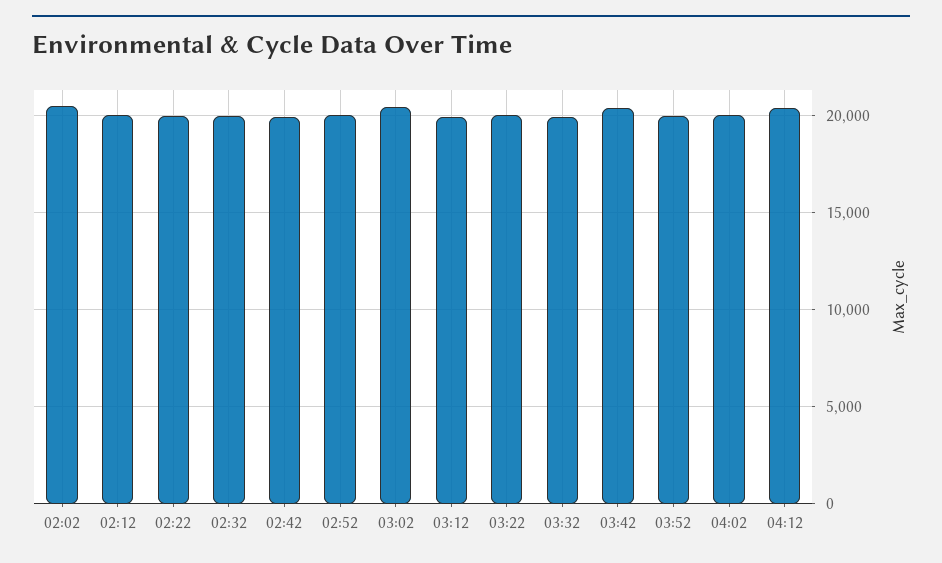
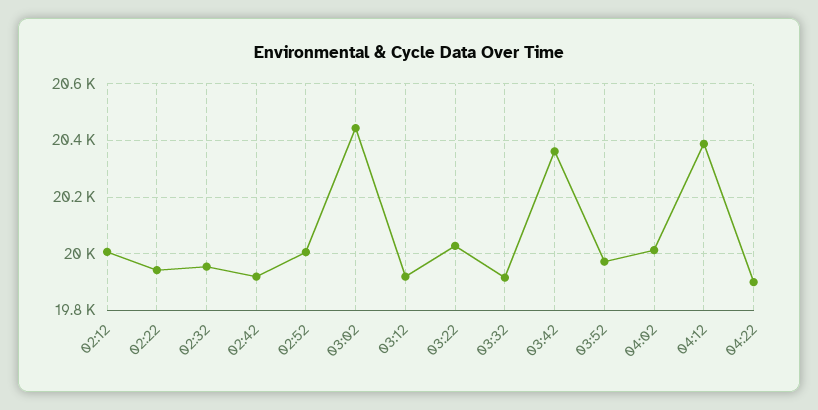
02:02: 20500 -> none
04:22: none -> 19900

